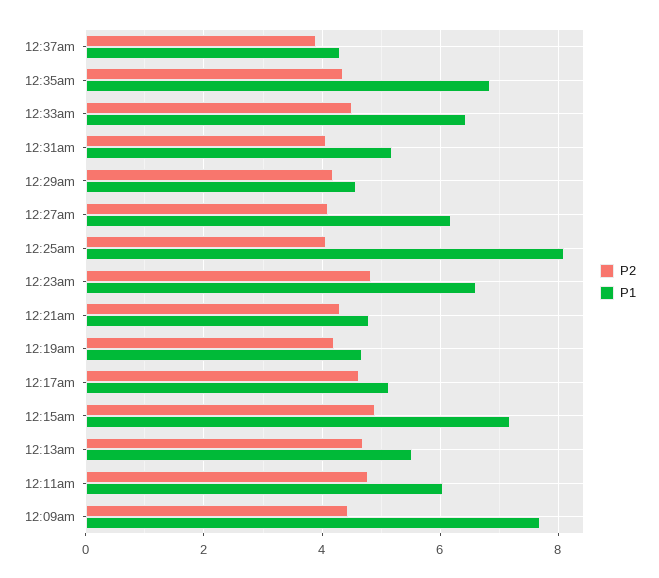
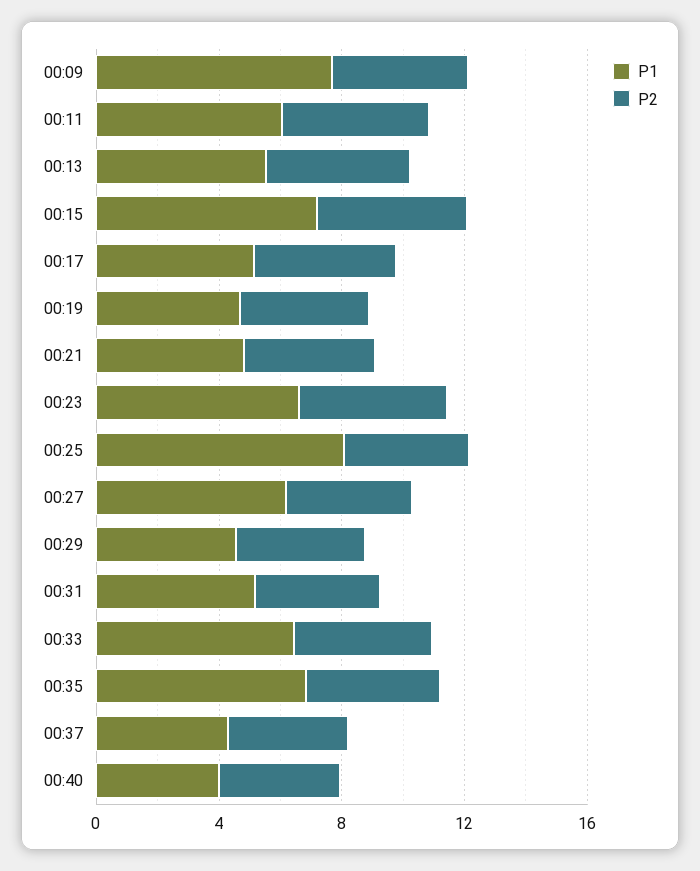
P1, 00:40: none -> 4
P2, 00:40: none -> 4

